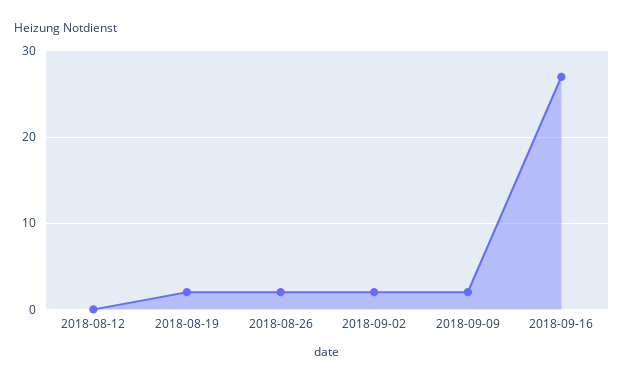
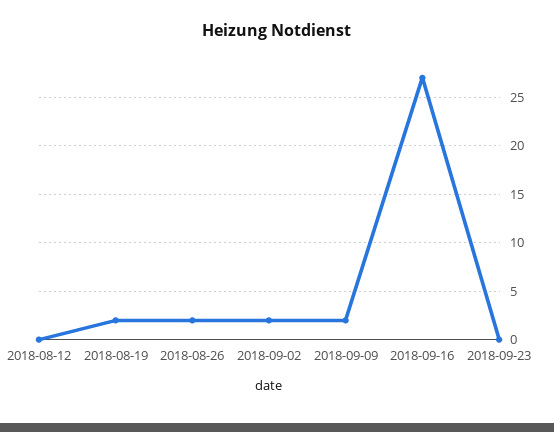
2018-09-23: none -> 0

